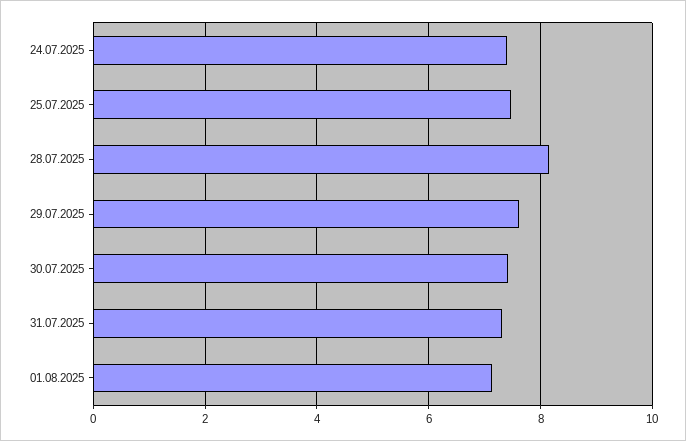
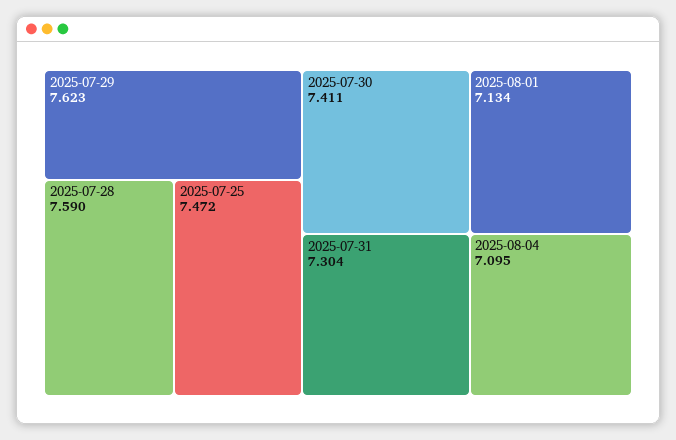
24.07.2025: 7.4 -> none
28.07.2025: 8.2 -> 7.59
2025-08-04: none -> 7.095

